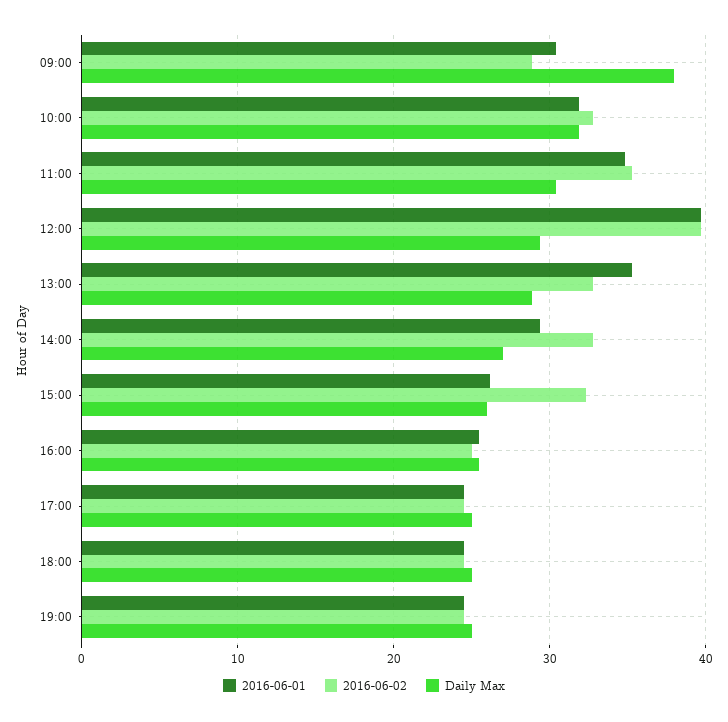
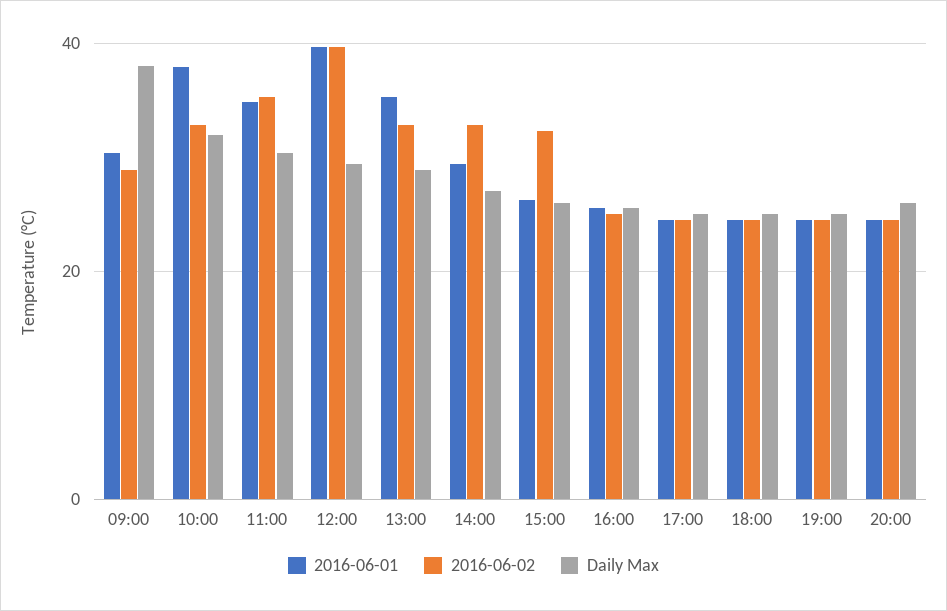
2016-06-01, 10:00: 32 -> 38
2016-06-01, 20:00: none -> 24
2016-06-02, 20:00: none -> 24
Daily Max, 20:00: none -> 26

